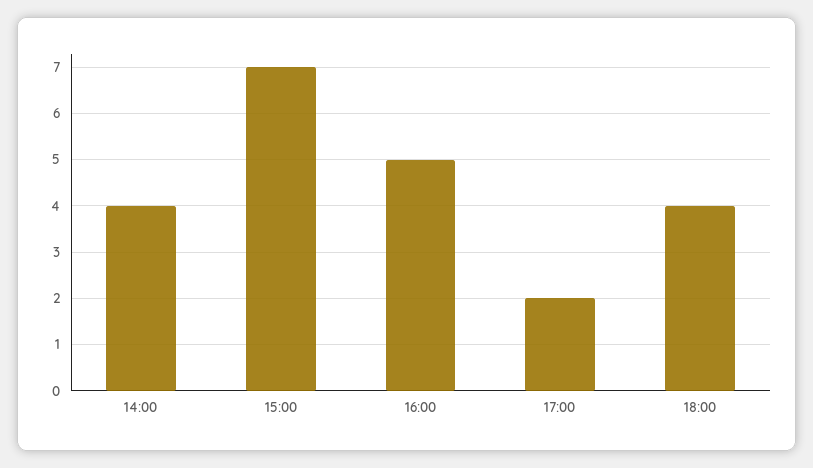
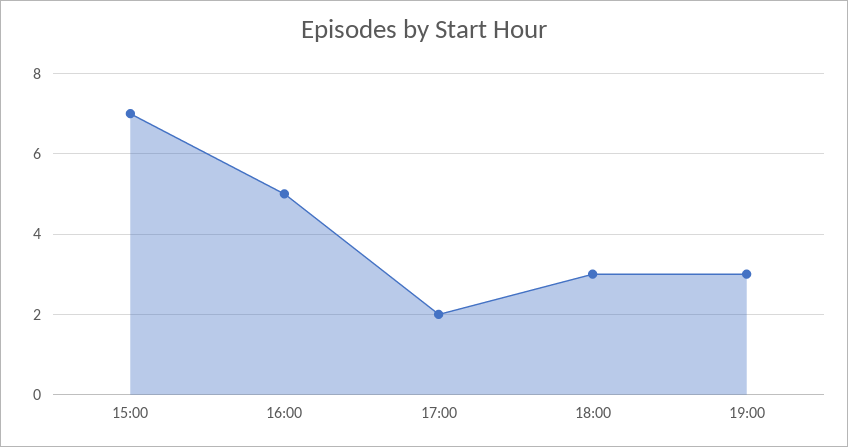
14:00: 4 -> none
18:00: 4 -> 3
19:00: none -> 3

